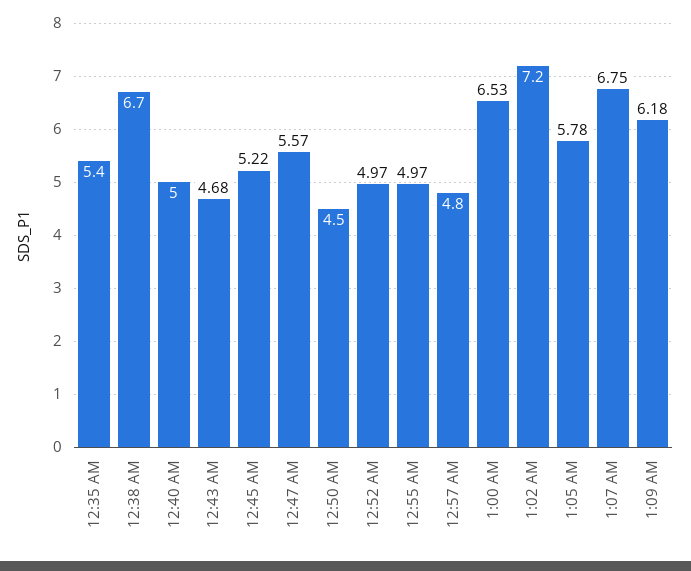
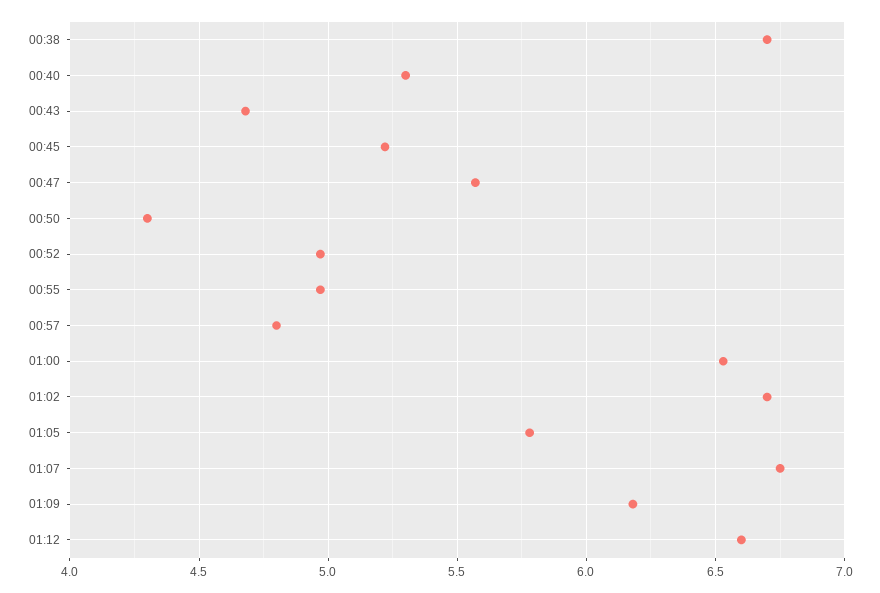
12:35 AM: 5.4 -> none
12:40 AM: 5 -> 5.3
12:50 AM: 4.5 -> 4.3
1:02 AM: 7.2 -> 6.7
01:12: none -> 6.6

